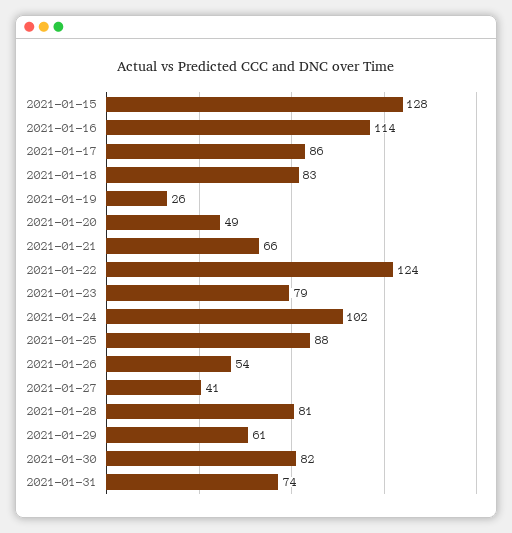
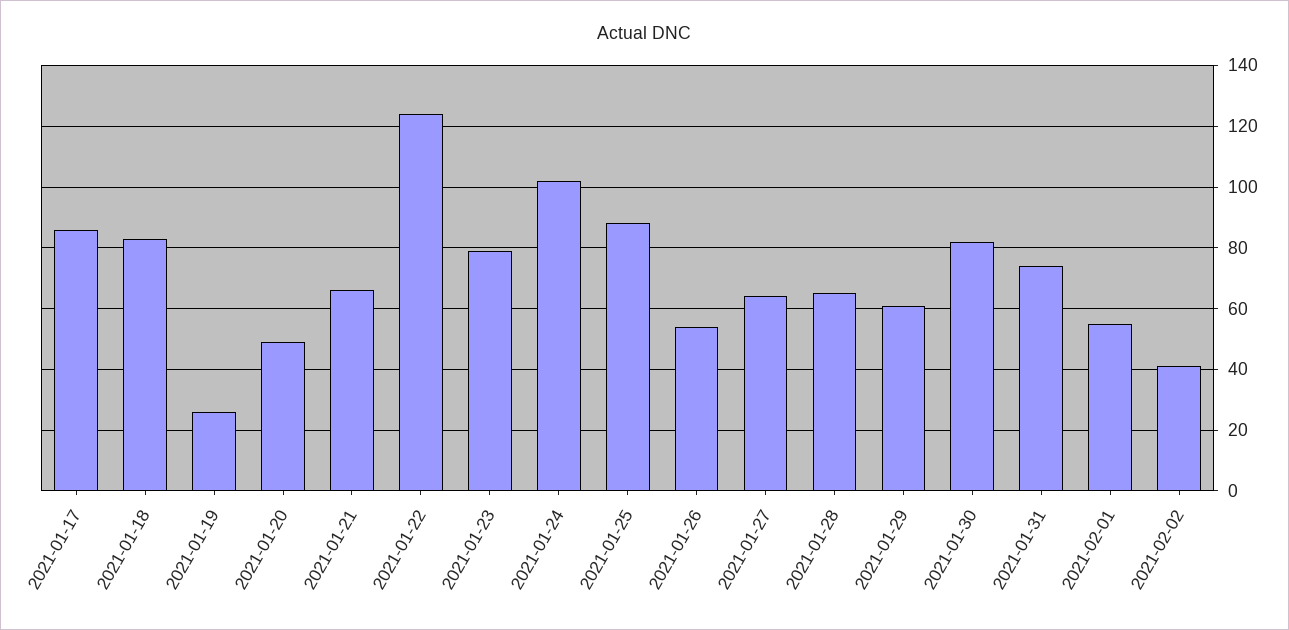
2021-01-15: 128 -> none
2021-01-16: 114 -> none
2021-01-27: 41 -> 65
2021-01-28: 81 -> 65
2021-02-01: none -> 55
2021-02-02: none -> 40

